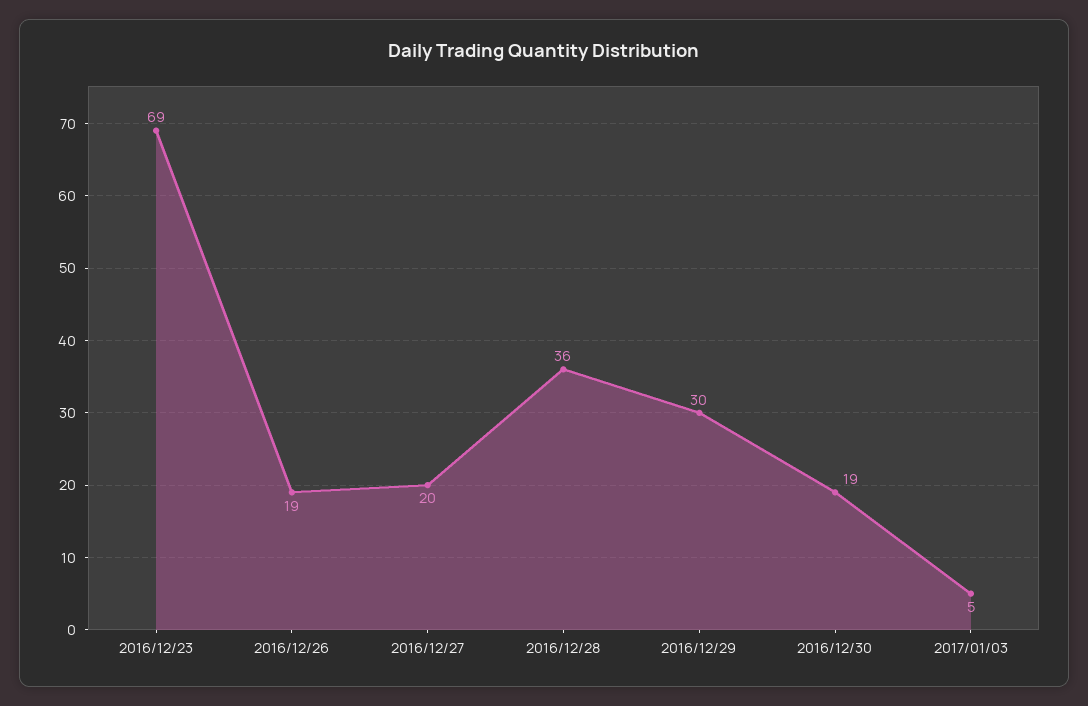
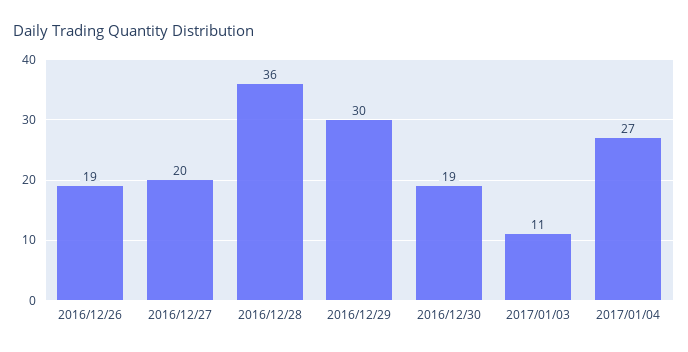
2016/12/23: 69 -> none
2017/01/03: 5 -> 11
2017/01/04: none -> 27

